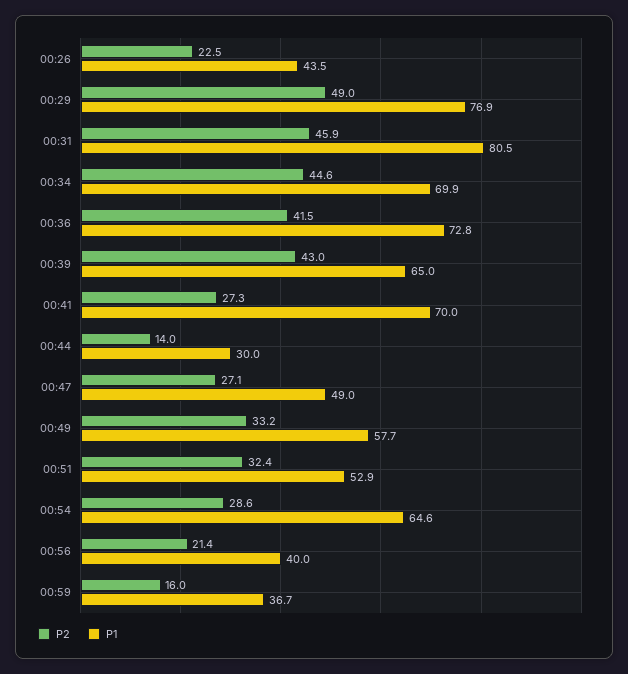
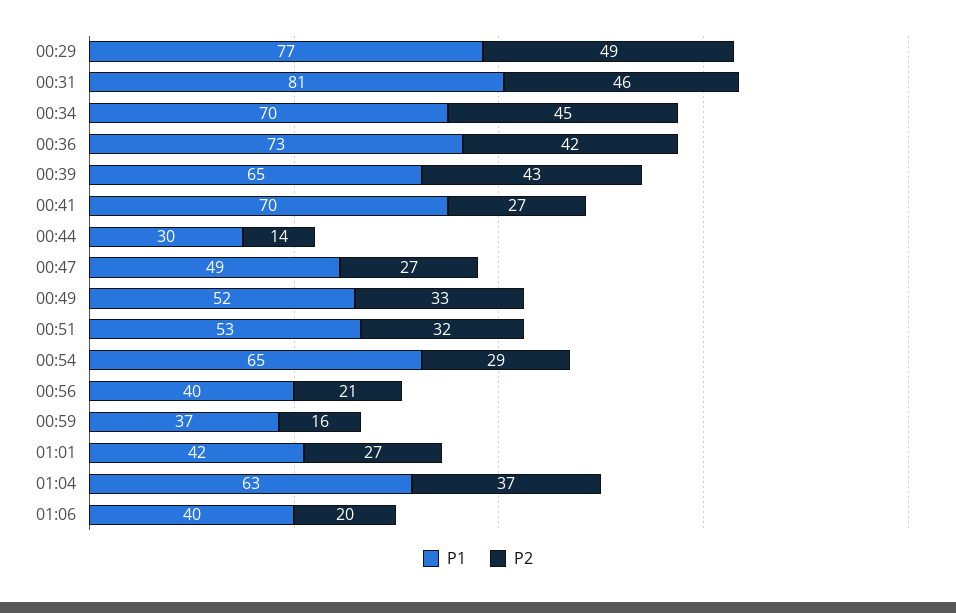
P2, 00:26: 22.5 -> none
P1, 00:26: 43.5 -> none
P1, 00:49: 57.7 -> 52
P1, 01:01: none -> 42
P2, 01:01: none -> 27
P1, 01:04: none -> 63
P2, 01:04: none -> 37
P1, 01:06: none -> 40
P2, 01:06: none -> 20

